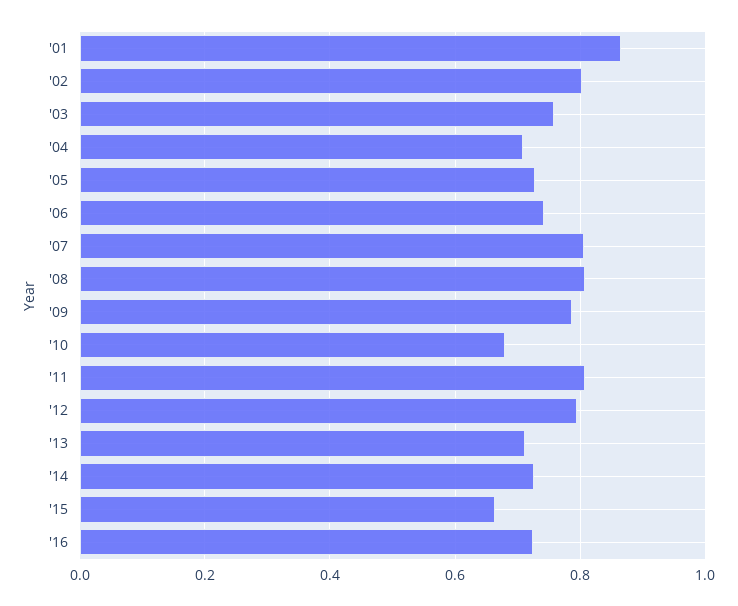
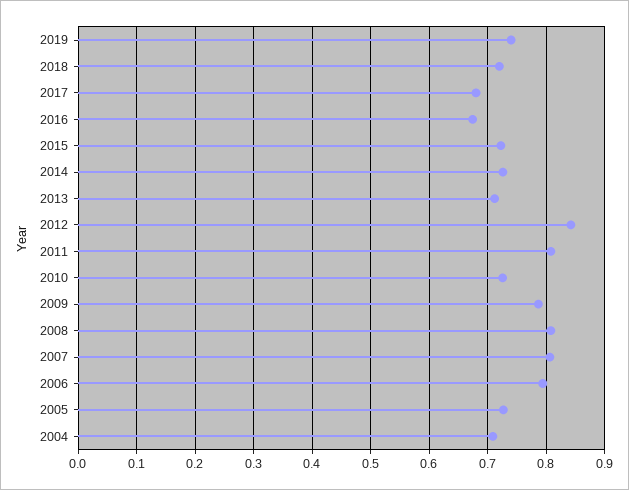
'01: 0.86 -> none
'02: 0.8 -> none
'03: 0.76 -> none
'06: 0.74 -> 0.8
'10: 0.68 -> 0.72
'12: 0.8 -> 0.84
'15: 0.66 -> 0.72
'16: 0.72 -> 0.68
2019: none -> 0.74
2018: none -> 0.72
2017: none -> 0.68

